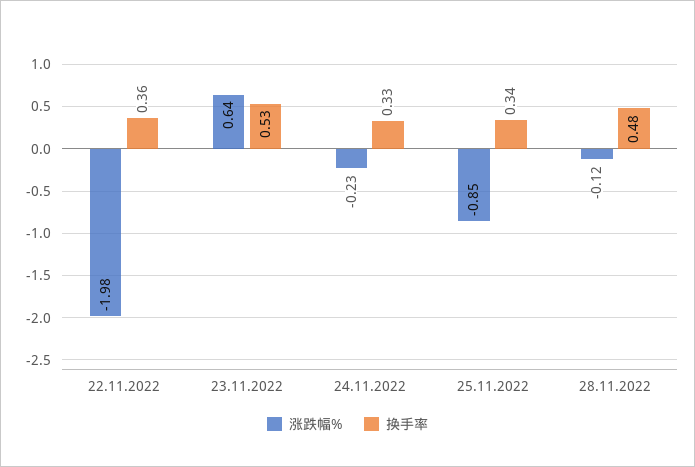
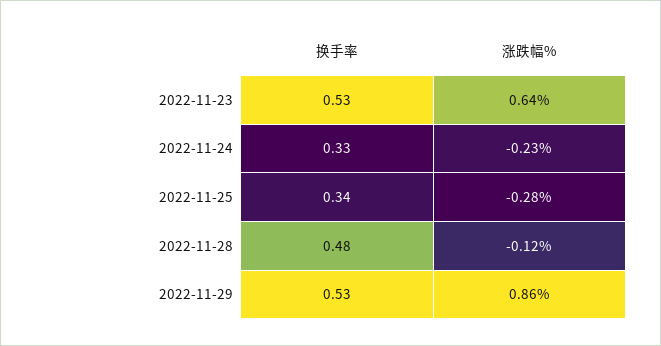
涨跌幅%, 22.11.2022: -1.98 -> none
换手率, 22.11.2022: 0.36 -> none
涨跌幅%, 25.11.2022: -0.85 -> -0.28
换手率, 2022-11-29: none -> 0.53
涨跌幅%, 2022-11-29: none -> 0.86

